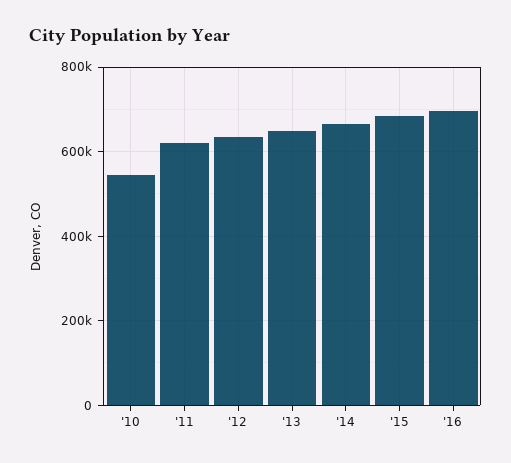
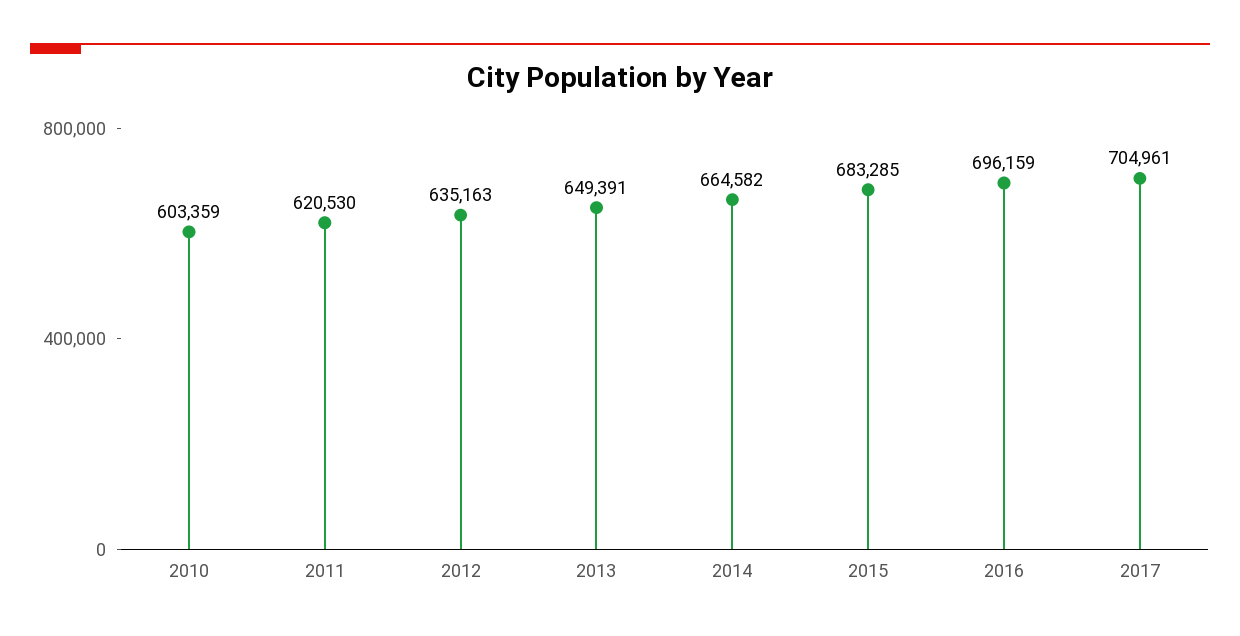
'10: 540000 -> 603359
2017: none -> 704961

